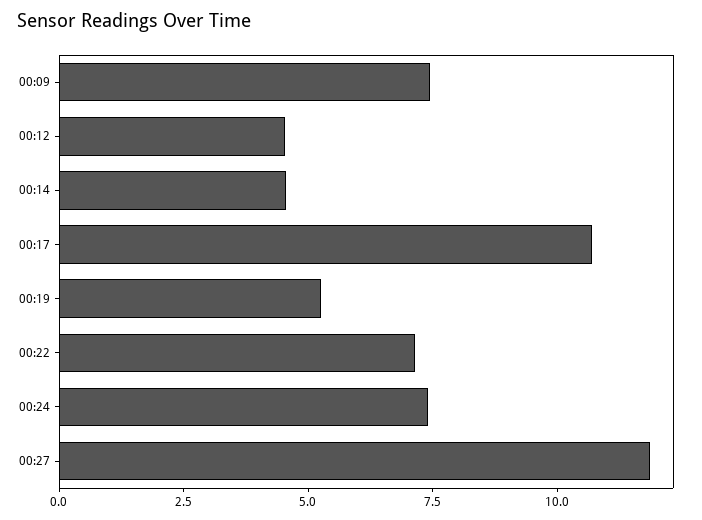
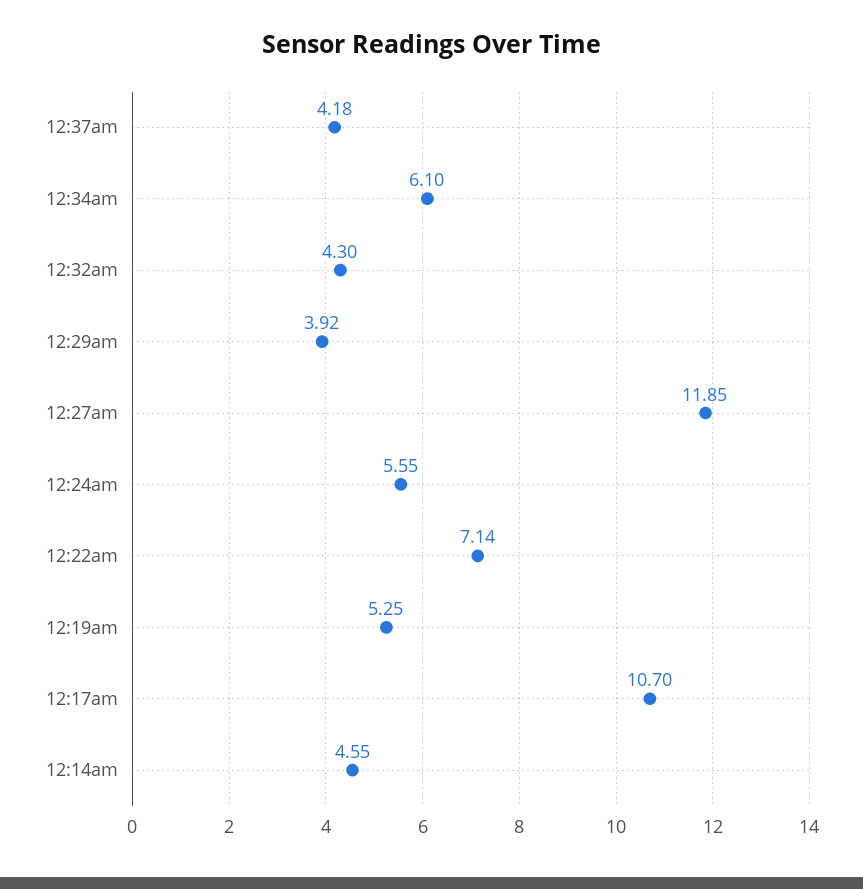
00:09: 7.5 -> none
00:12: 4.5 -> none
00:24: 7.5 -> 5.55
12:37am: none -> 4.18
12:34am: none -> 6.1
12:32am: none -> 4.3
12:29am: none -> 3.92

